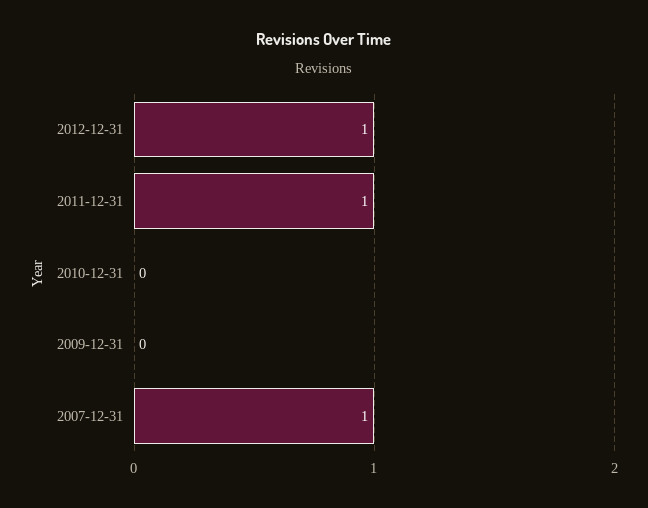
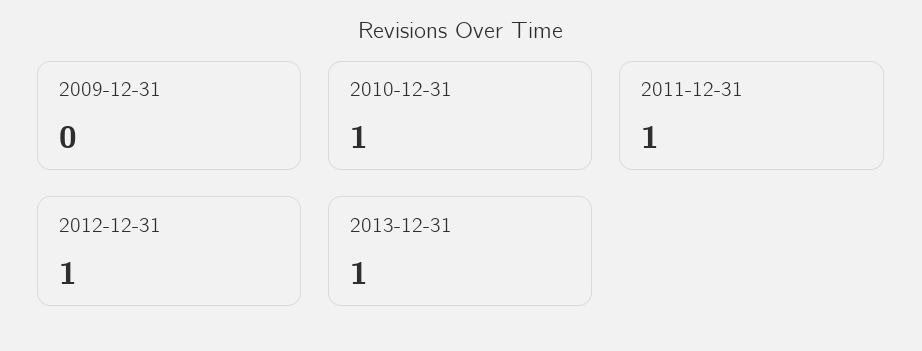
2010-12-31: 0 -> 1
2007-12-31: 1 -> none
2013-12-31: none -> 1

